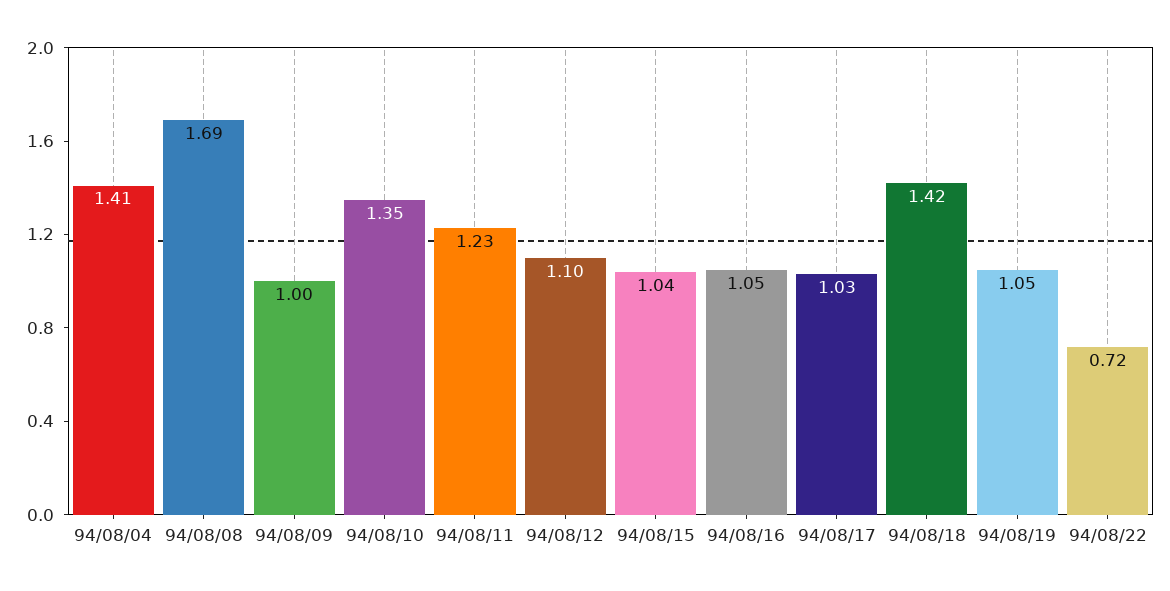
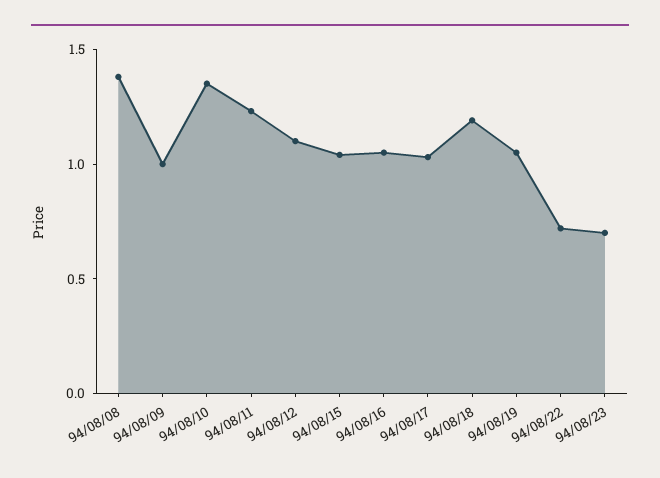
94/08/04: 1.41 -> none
94/08/08: 1.69 -> 1.4
94/08/18: 1.42 -> 1.2
94/08/23: none -> 0.7

